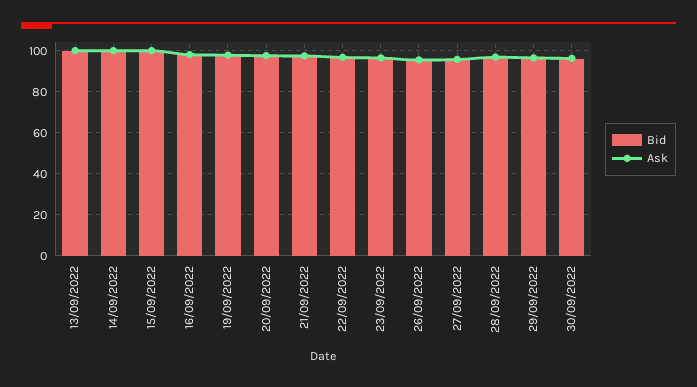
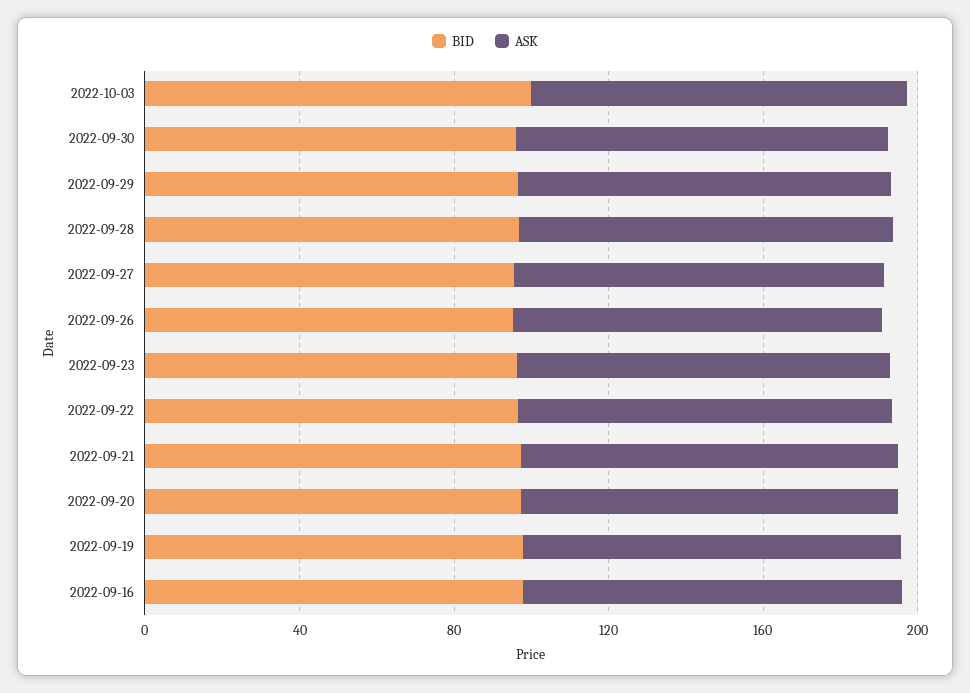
Bid, 13/09/2022: 100 -> none
Ask, 13/09/2022: 100 -> none
Bid, 14/09/2022: 100 -> none
Ask, 14/09/2022: 100 -> none
Bid, 15/09/2022: 100 -> none
Ask, 15/09/2022: 100 -> none
Bid, 2022-10-03: none -> 100
Ask, 2022-10-03: none -> 100

